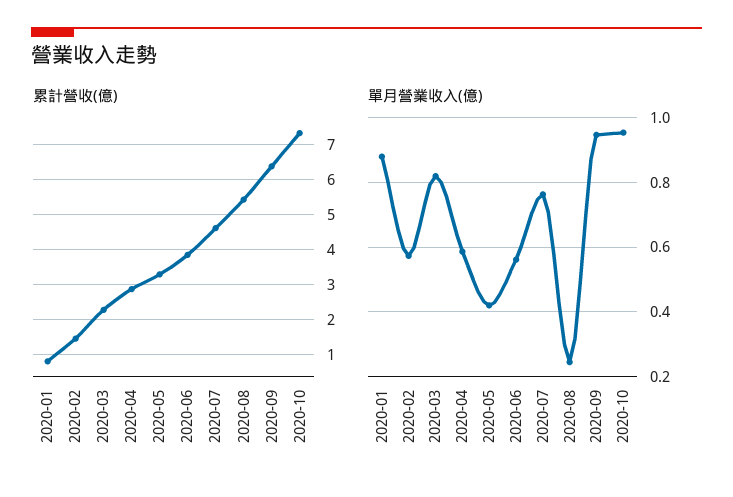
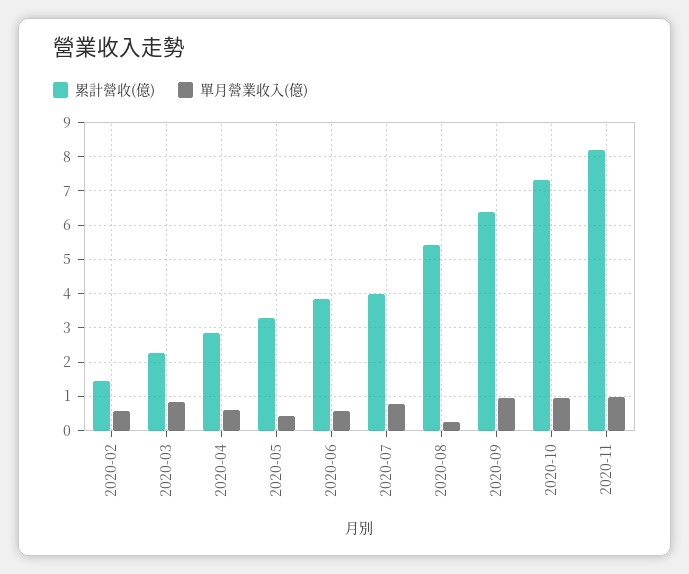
累計營收(億), 2020-01: 0.8 -> none
累計營收(億), 2020-07: 4.6 -> 4
單月營業收入(億), 2020-01: 0.88 -> none
累計營收(億), 2020-11: none -> 8.2
單月營業收入(億), 2020-11: none -> 1

